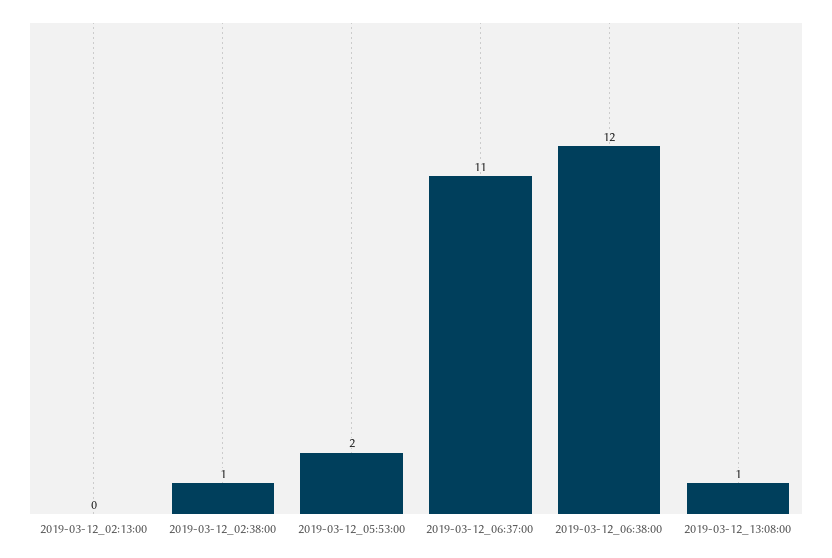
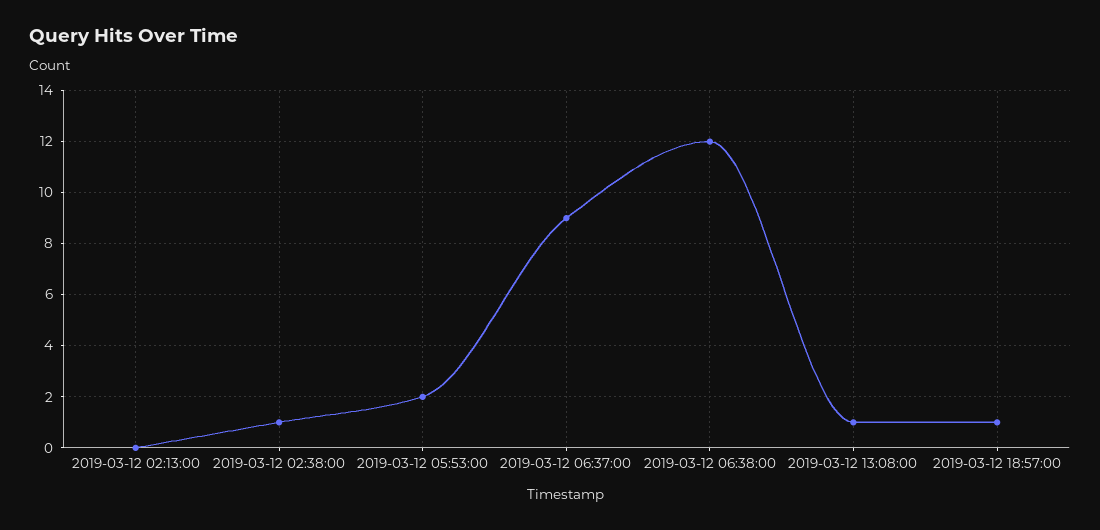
2019-03-12_06:37:00: 11 -> 9
2019-03-12 18:57:00: none -> 1

